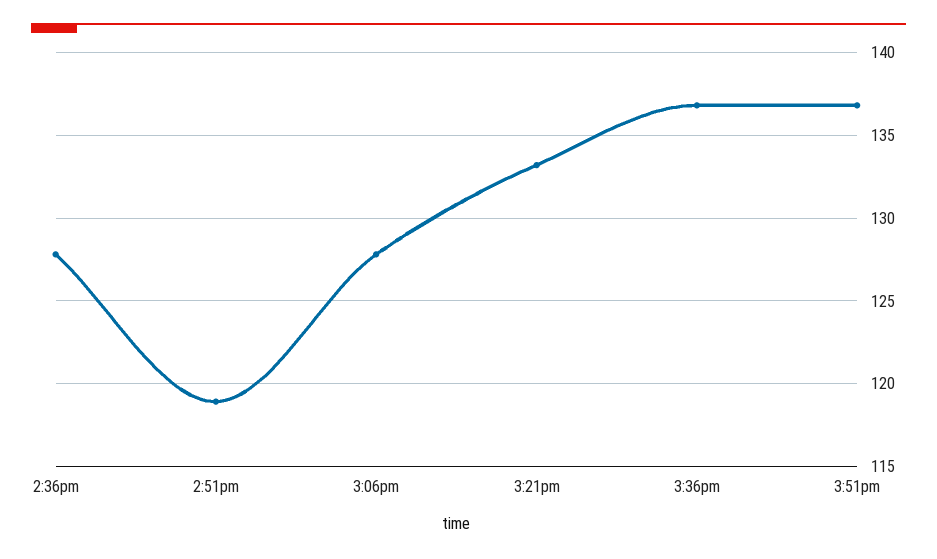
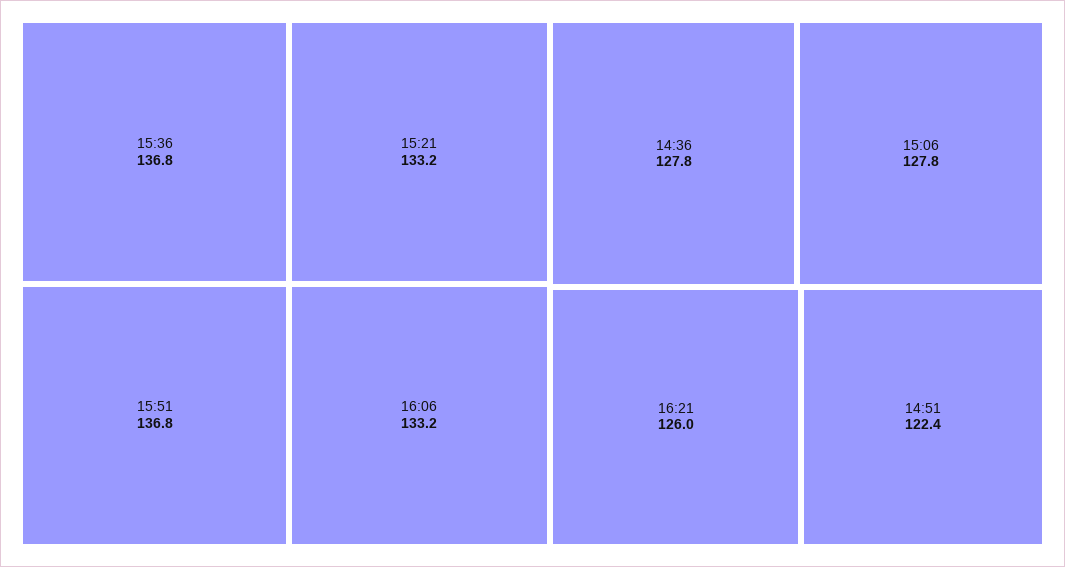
2:51pm: 119 -> 122.4
16:06: none -> 133.2
16:21: none -> 126

